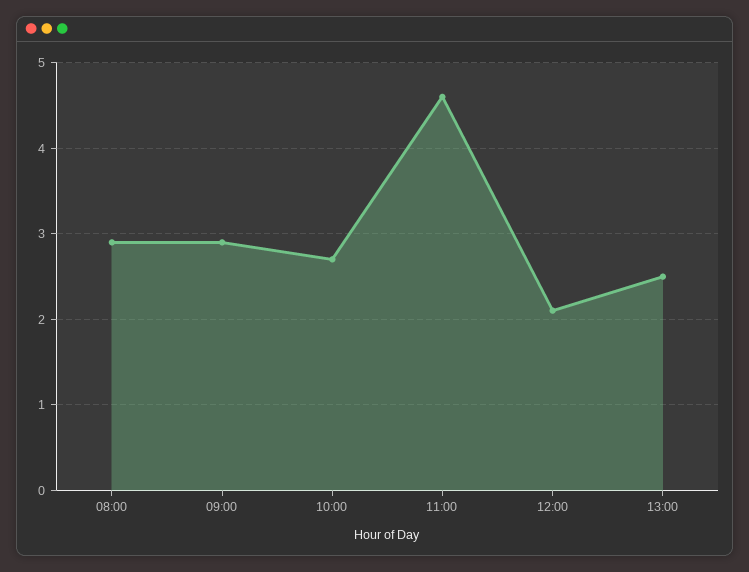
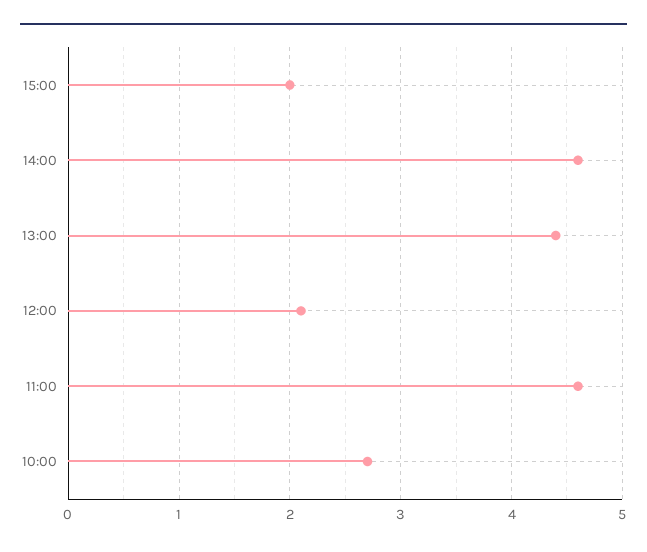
08:00: 2.9 -> none
09:00: 2.9 -> none
13:00: 2.5 -> 4.4
15:00: none -> 2
14:00: none -> 4.6

